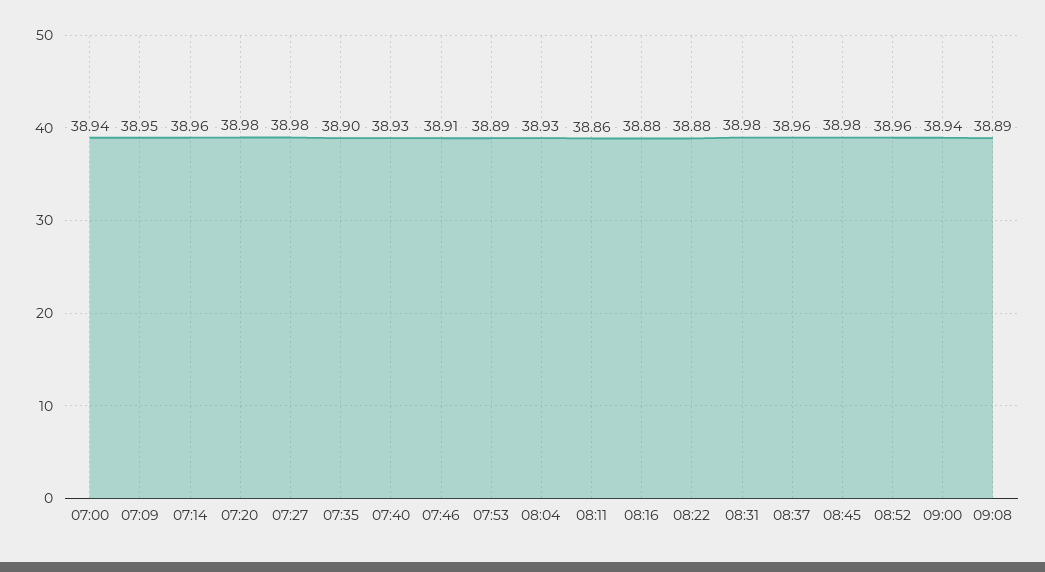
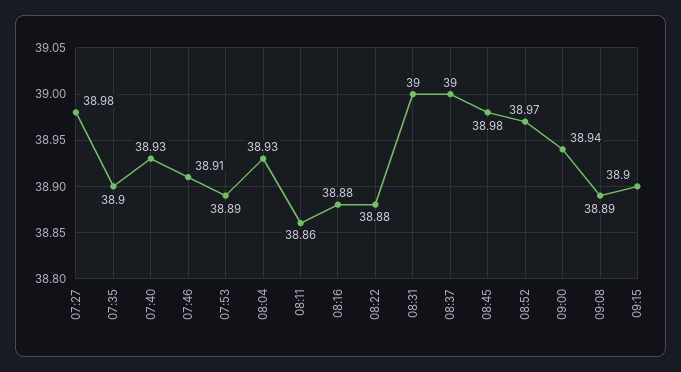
07:00: 38.94 -> none
07:09: 38.95 -> none
07:14: 38.96 -> none
07:20: 38.98 -> none
08:31: 38.98 -> 39
08:37: 38.96 -> 39
08:52: 38.96 -> 38.97
09:15: none -> 38.9

